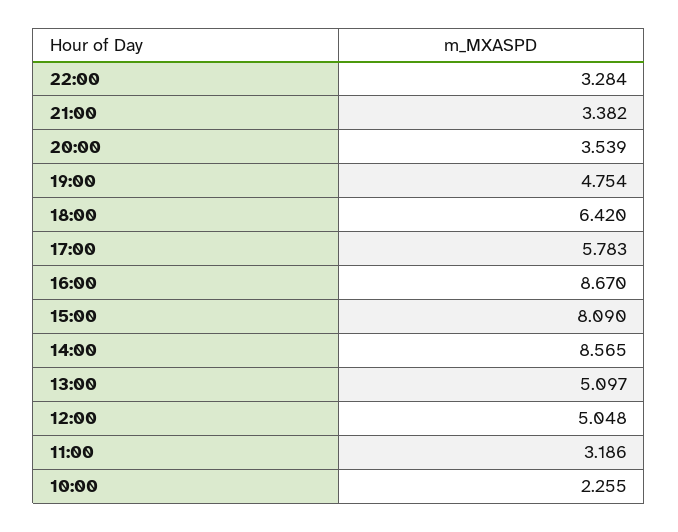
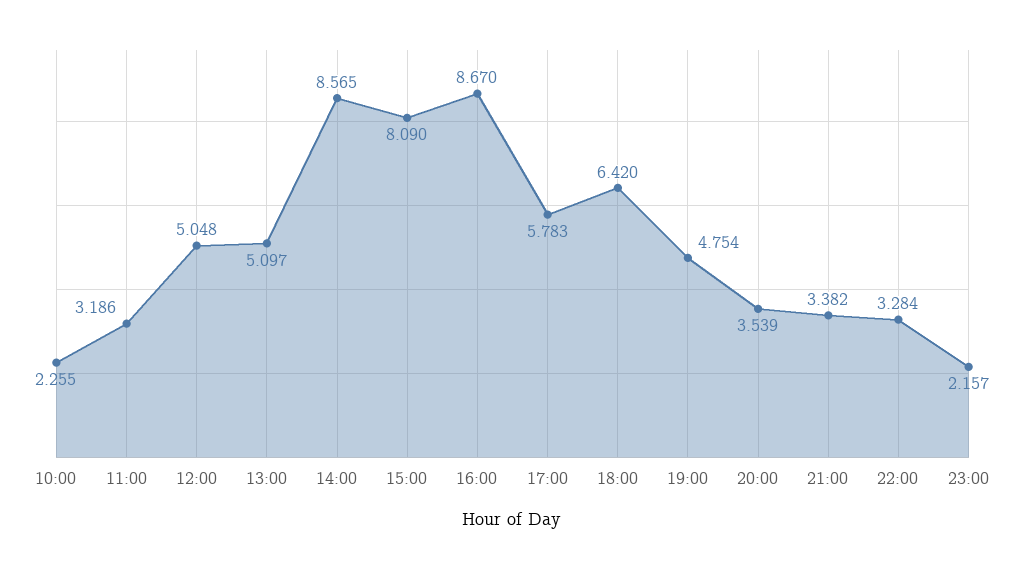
23:00: none -> 2.157

